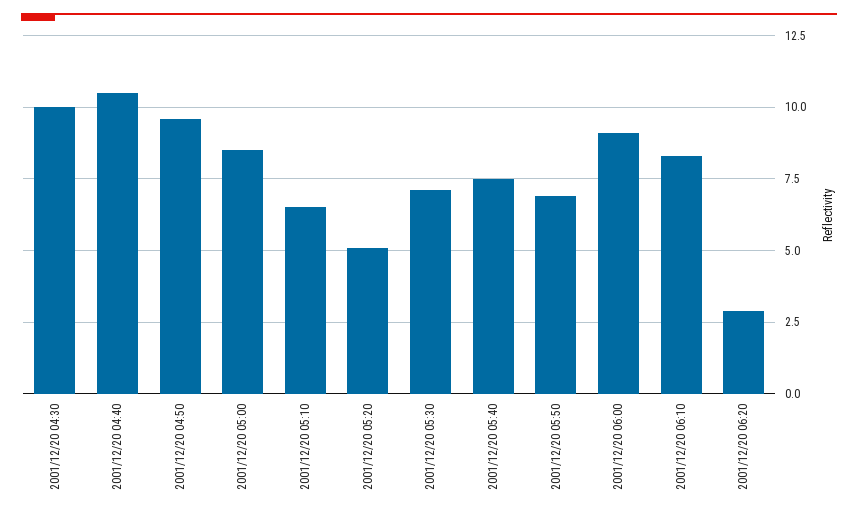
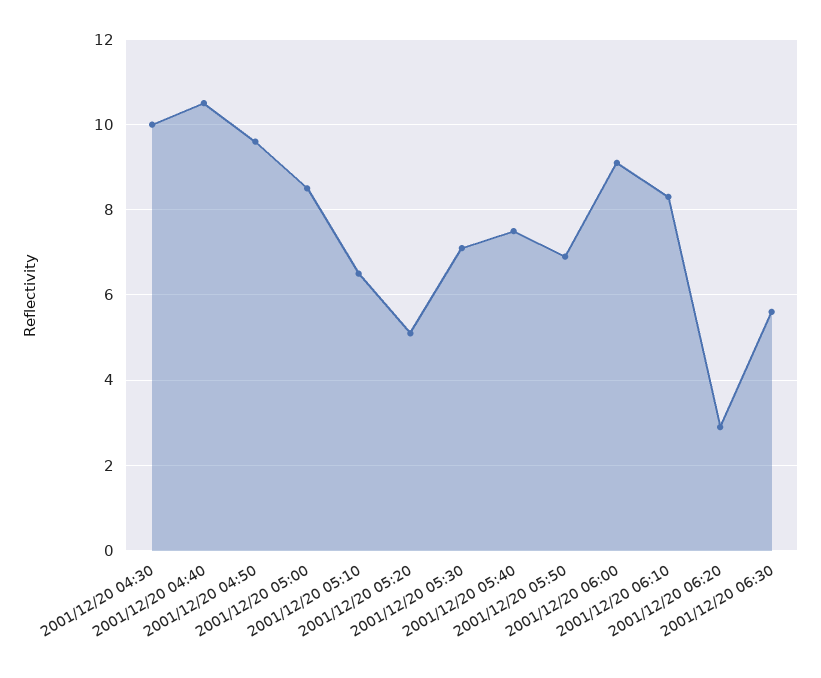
2001/12/20 06:30: none -> 5.5

